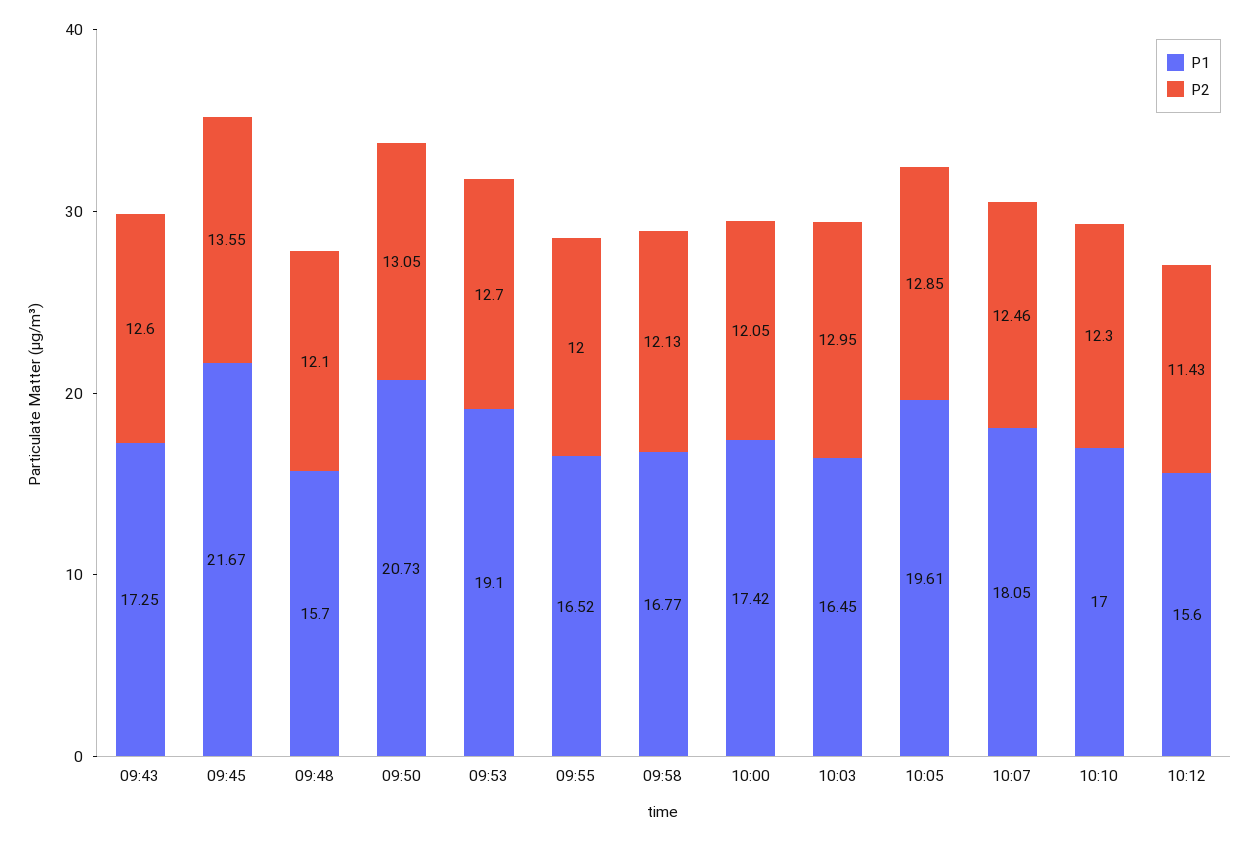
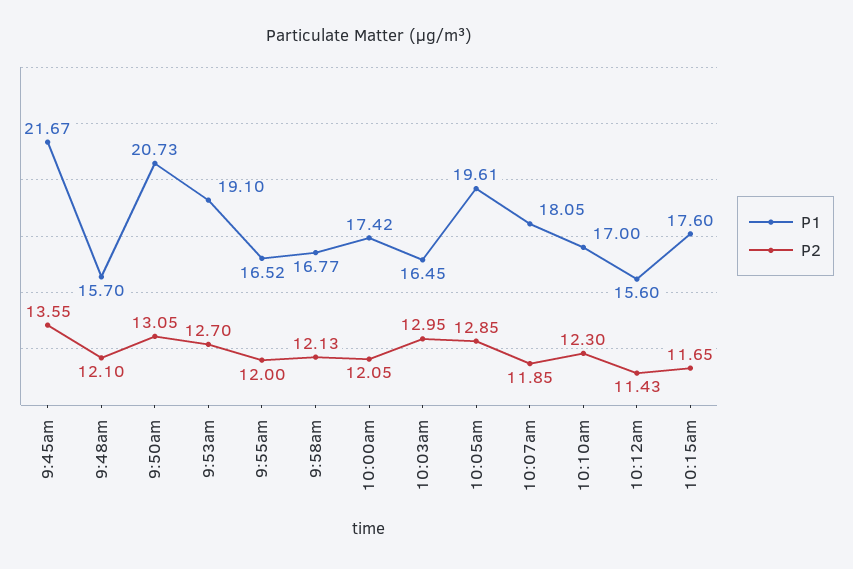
P1, 09:43: 17.25 -> none
P2, 09:43: 12.6 -> none
P2, 10:07: 12.46 -> 11.85
P1, 10:15am: none -> 17.6
P2, 10:15am: none -> 11.65

